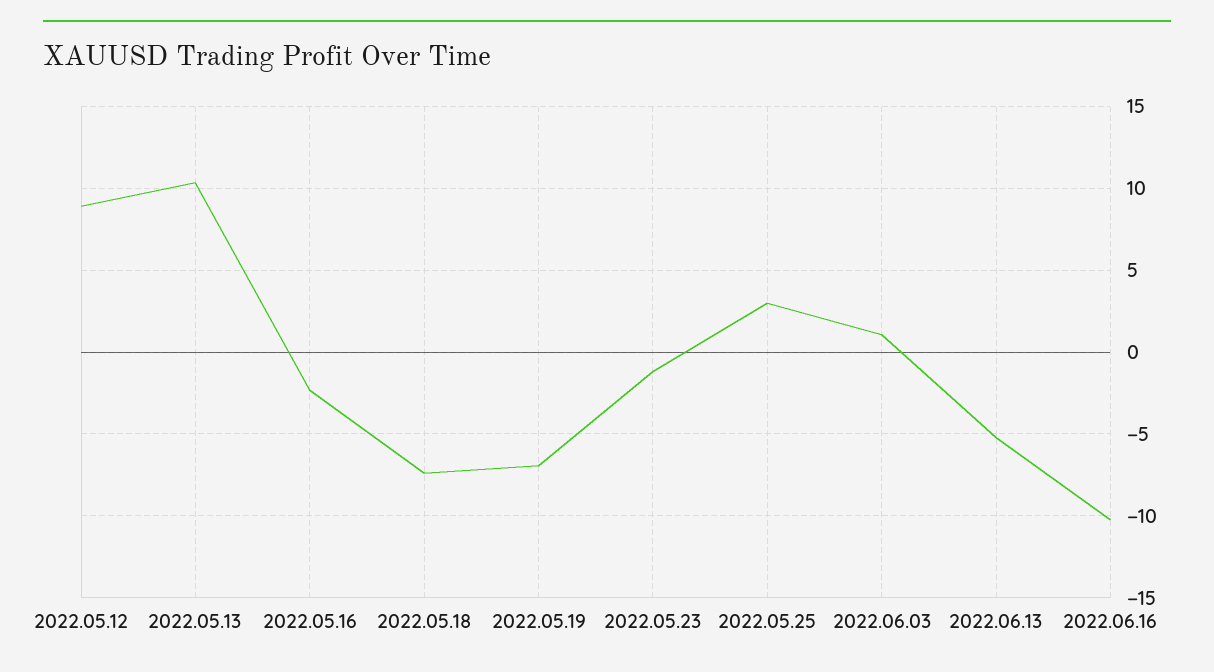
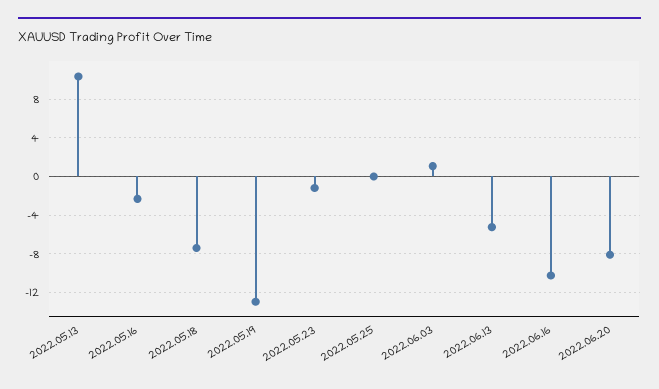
2022.05.12: 9 -> none
2022.05.19: -7 -> -13
2022.05.25: 3 -> 0
2022.06.20: none -> -8

